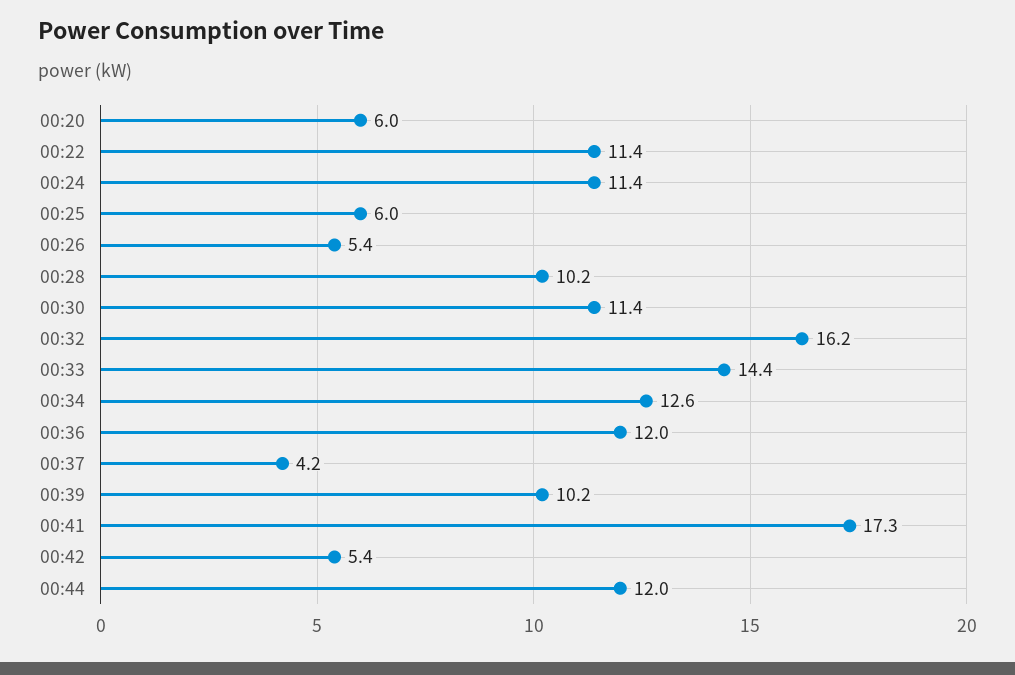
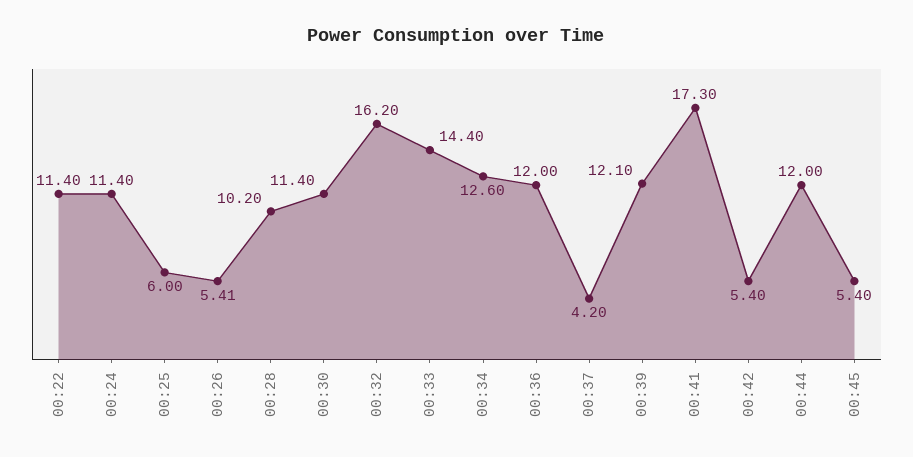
00:20: 6 -> none
00:39: 10.2 -> 12.1
00:45: none -> 5.4

